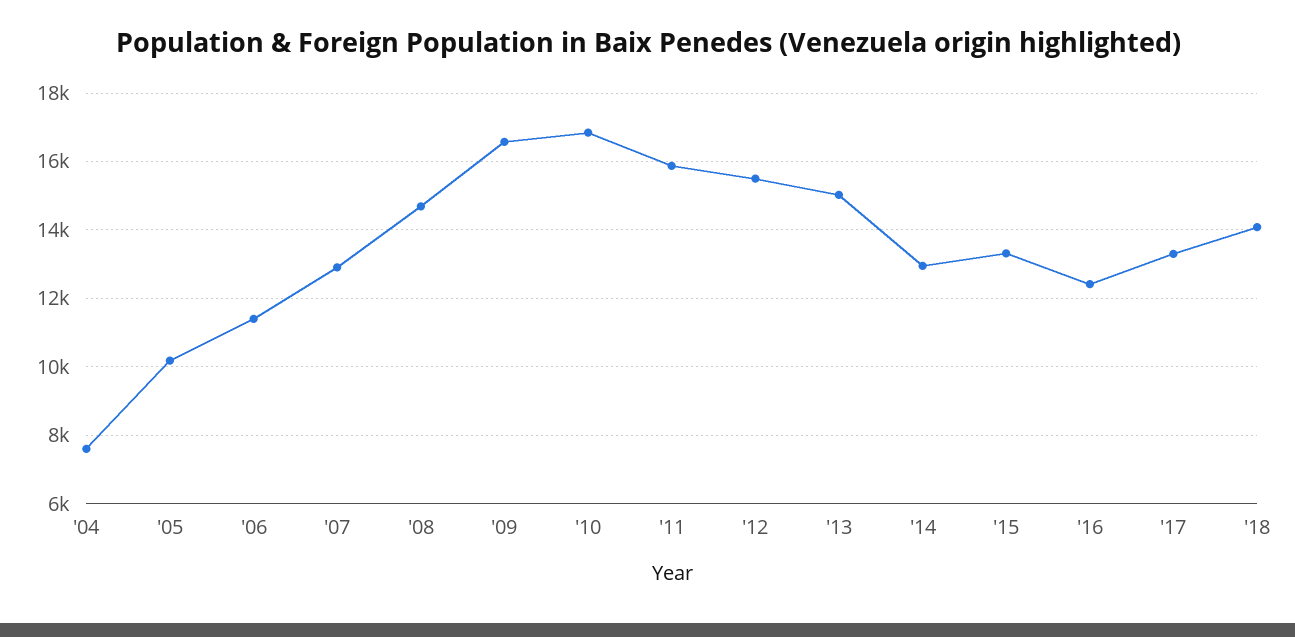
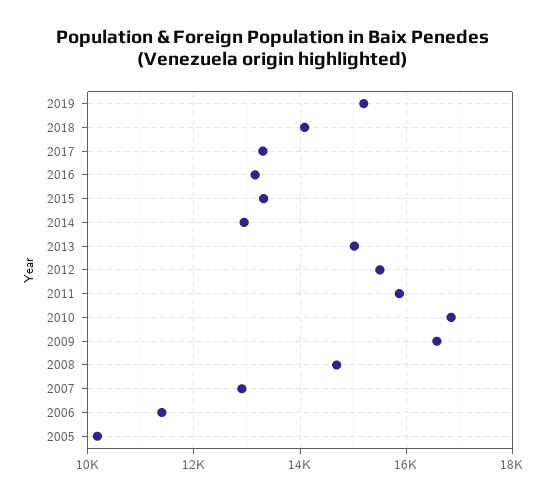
'04: 7600 -> none
'16: 12400 -> 13200
2019: none -> 15200

